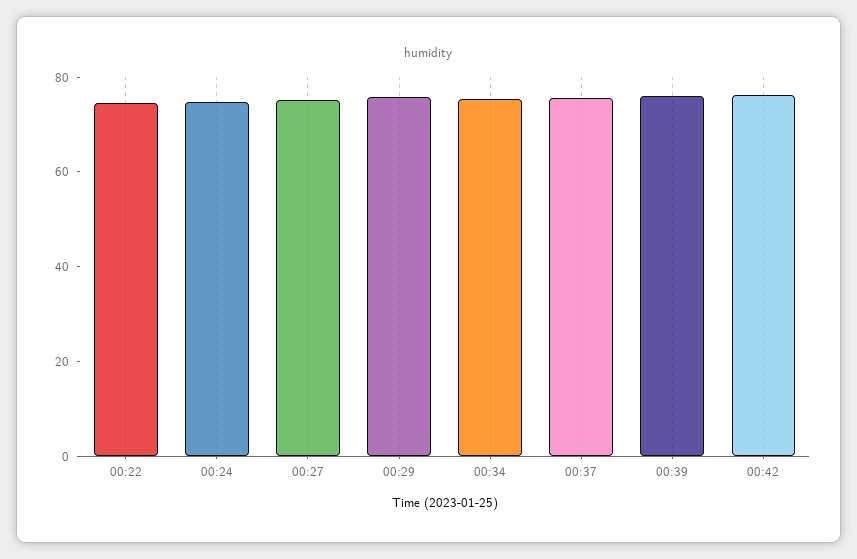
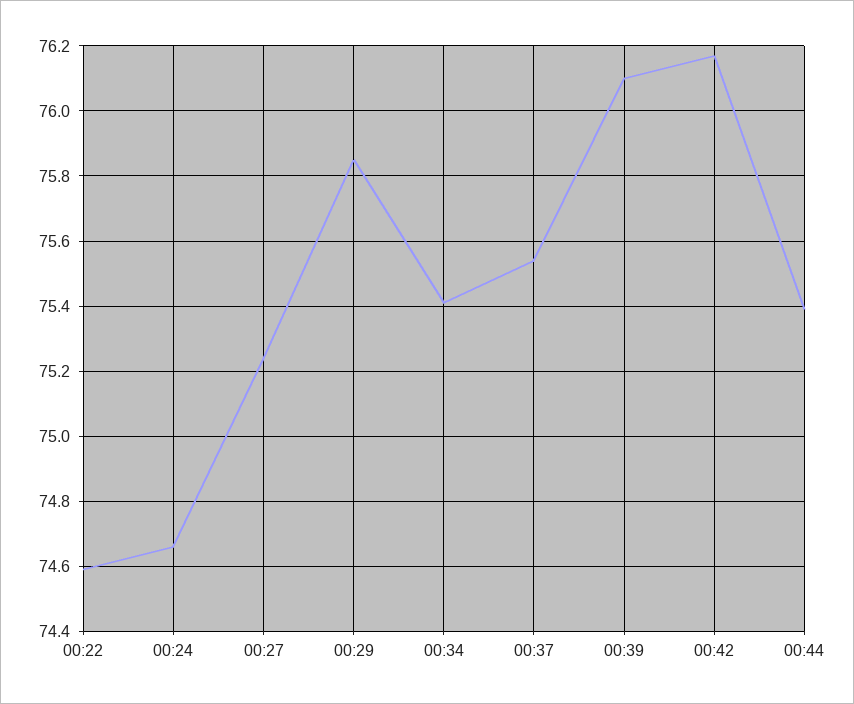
00:44: none -> 75.4

